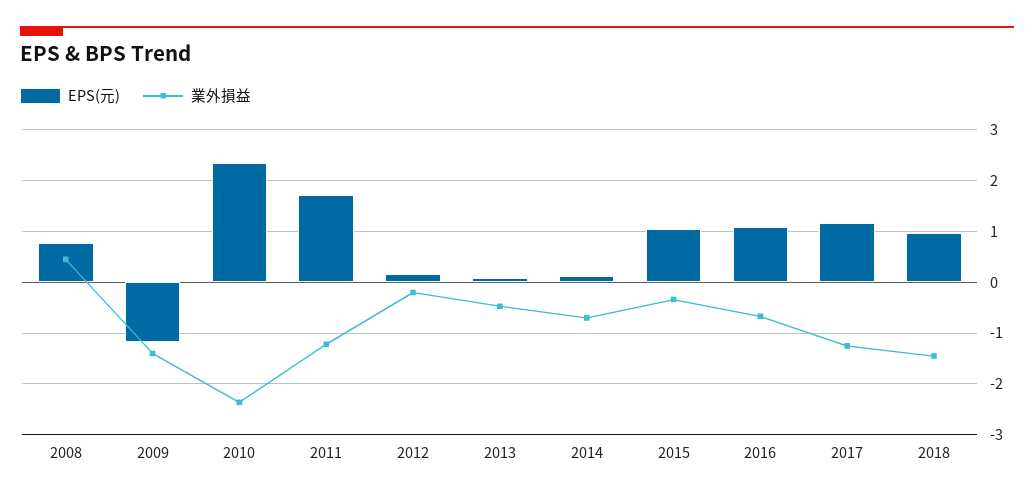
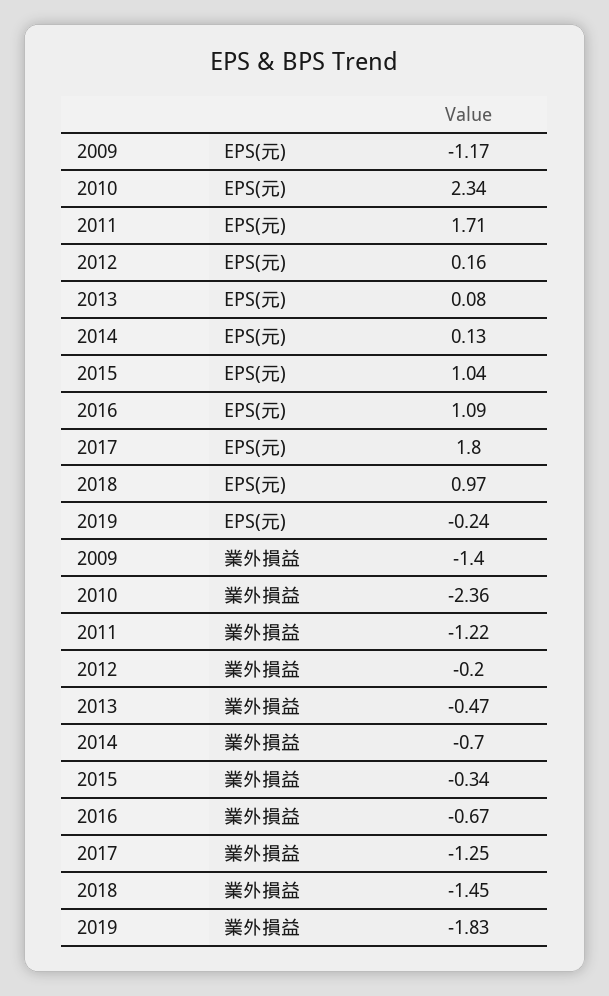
EPS(元), 2008: 0.8 -> none
業外損益, 2008: 0.4 -> none
EPS(元), 2017: 1.2 -> 1.8
EPS(元), 2019: none -> -0.24
業外損益, 2019: none -> -1.83

